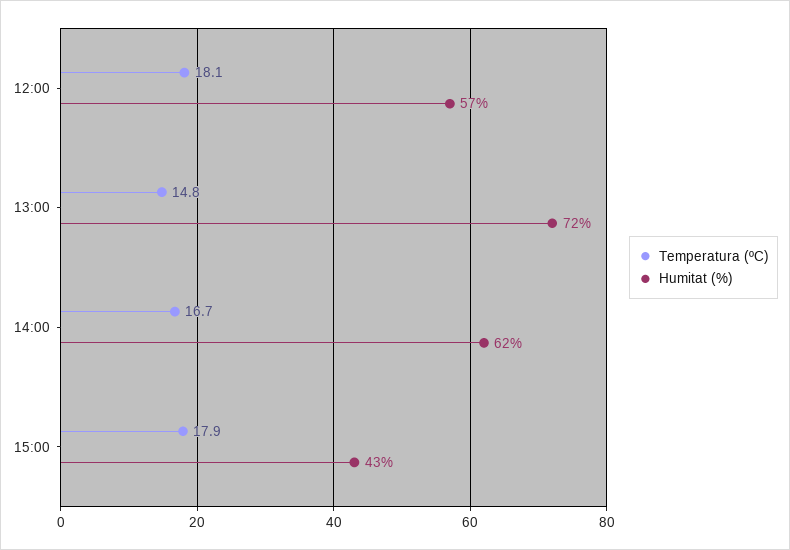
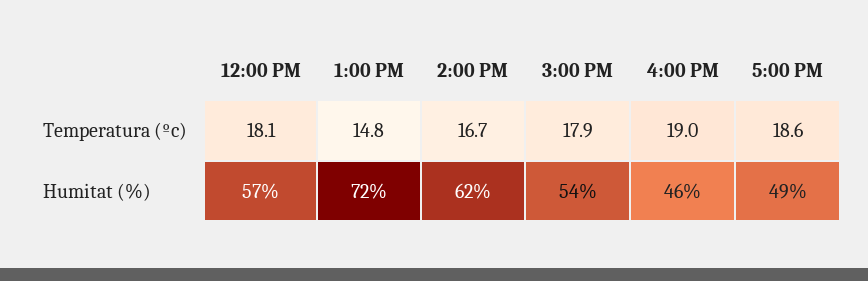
Humitat (%), 15:00: 43 -> 54
Temperatura (ºC), 4:00 PM: none -> 19
Temperatura (ºC), 5:00 PM: none -> 18.6
Humitat (%), 4:00 PM: none -> 46
Humitat (%), 5:00 PM: none -> 49

